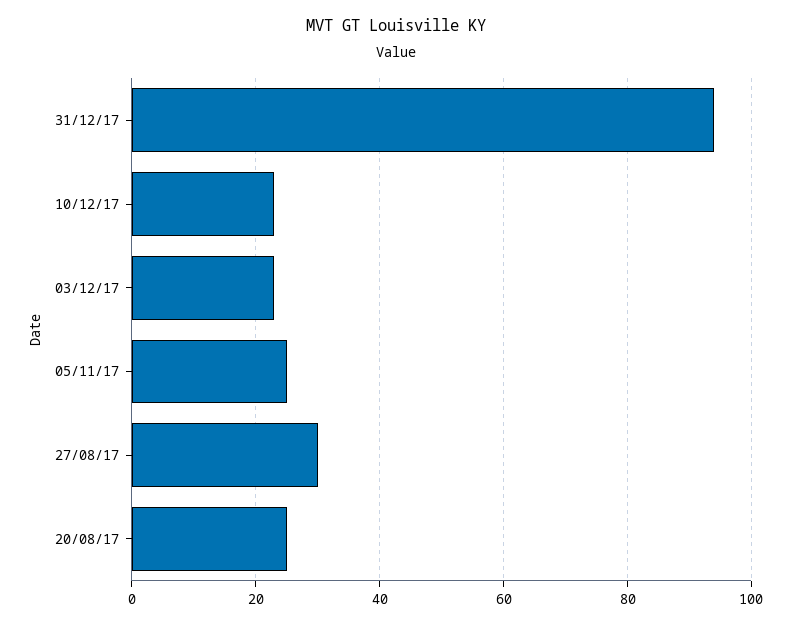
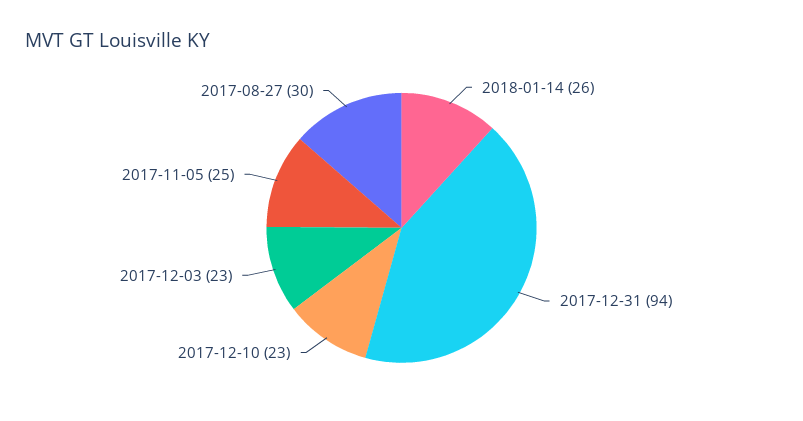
20/08/17: 25 -> none
2018-01-14: none -> 26

